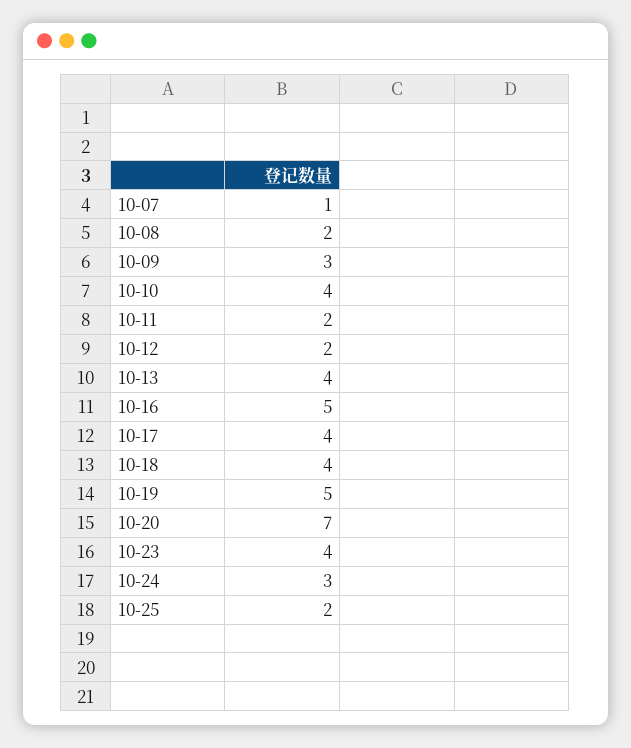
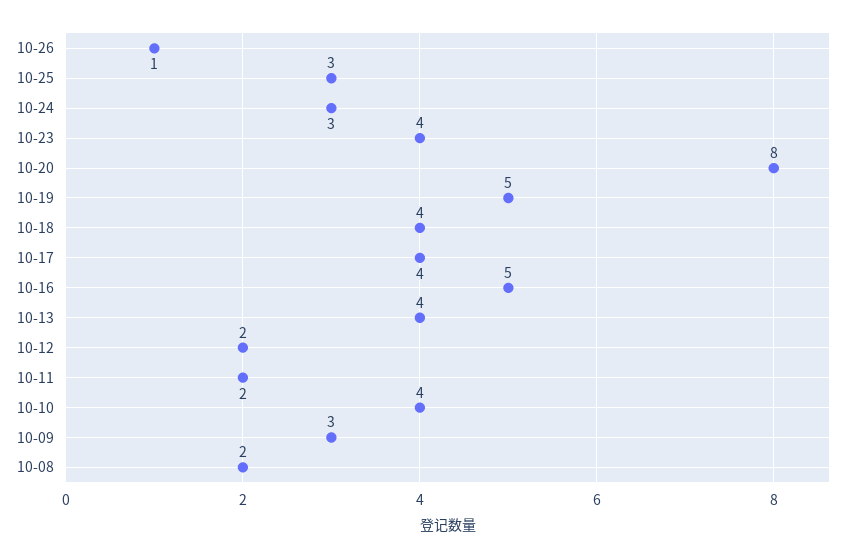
10-07: 1 -> none
10-20: 7 -> 8
10-25: 2 -> 3
10-26: none -> 1

